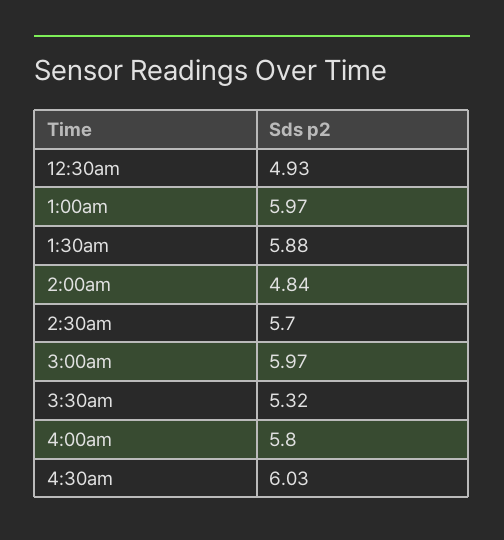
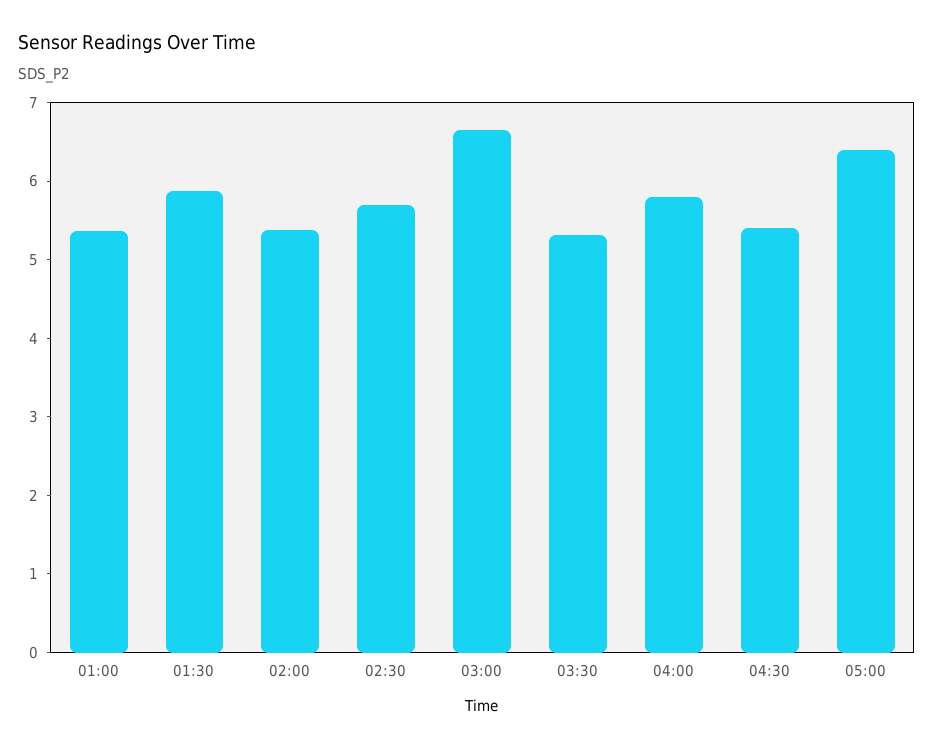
12:30am: 4.93 -> none
1:00am: 5.97 -> 5.4
2:00am: 4.84 -> 5.4
3:00am: 5.97 -> 6.6
4:30am: 6.03 -> 5.4
05:00: none -> 6.4

